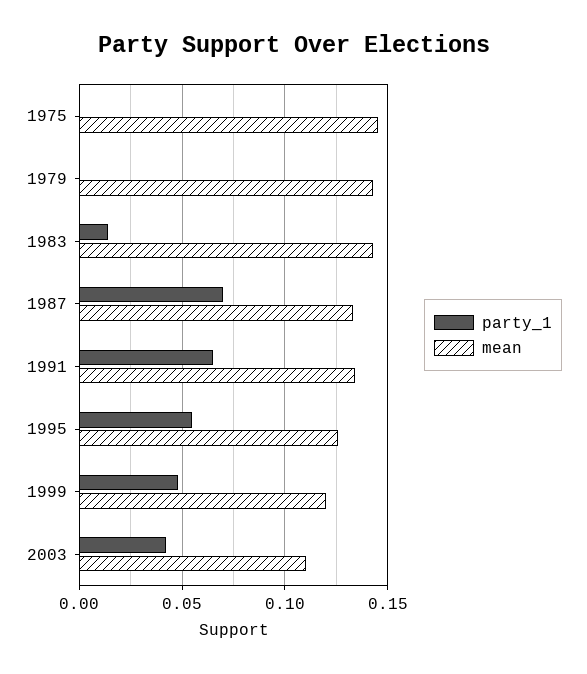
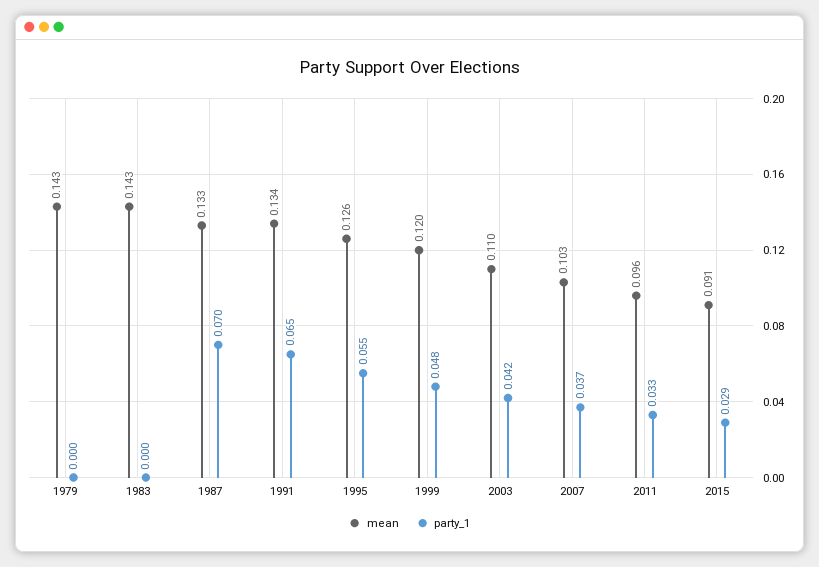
party_1, 1975: 0 -> none
mean, 1975: 0.145 -> none
party_1, 1983: 0.015 -> 0
mean, 2007: none -> 0.103
party_1, 2007: none -> 0.037
mean, 2011: none -> 0.096
party_1, 2011: none -> 0.033
mean, 2015: none -> 0.091
party_1, 2015: none -> 0.029

